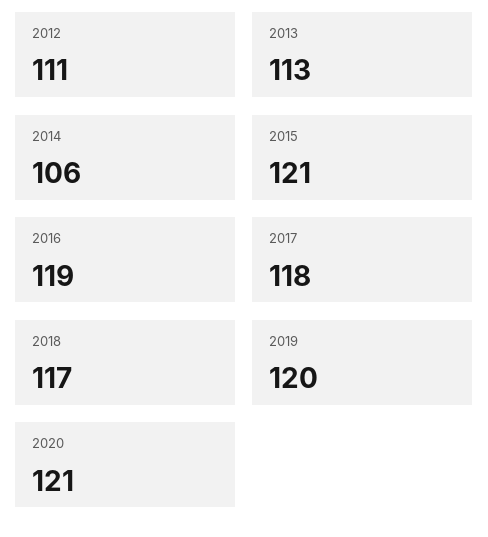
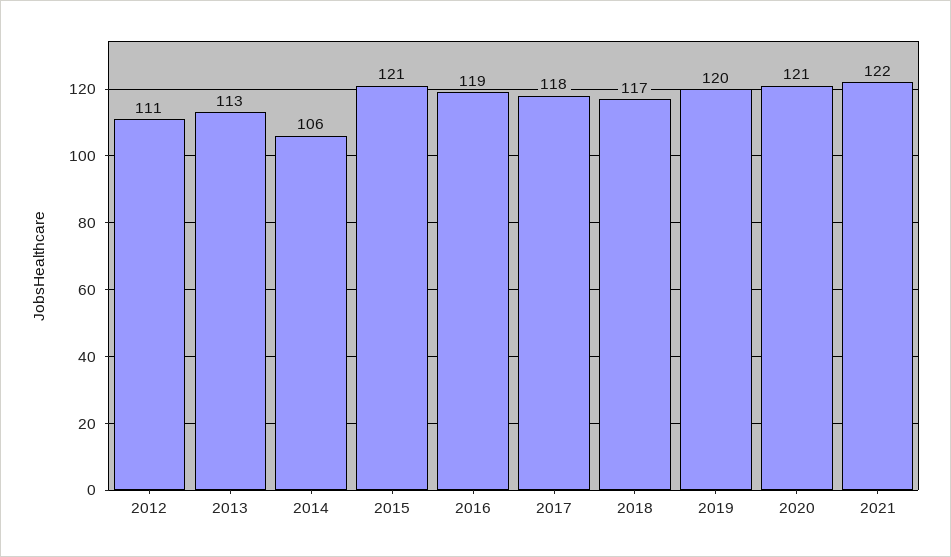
2021: none -> 122

